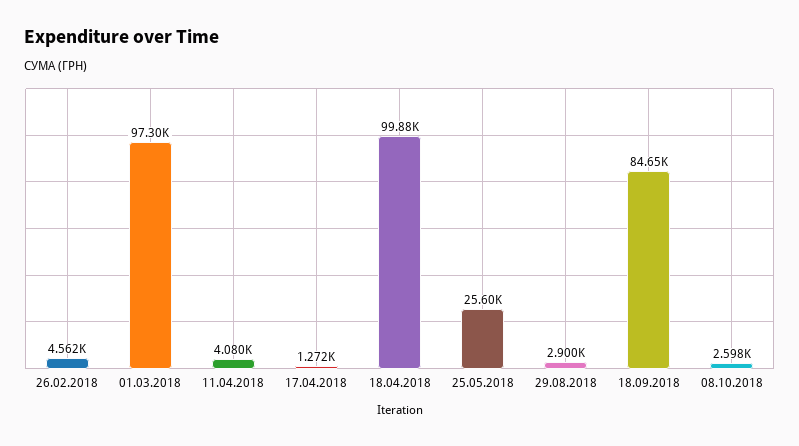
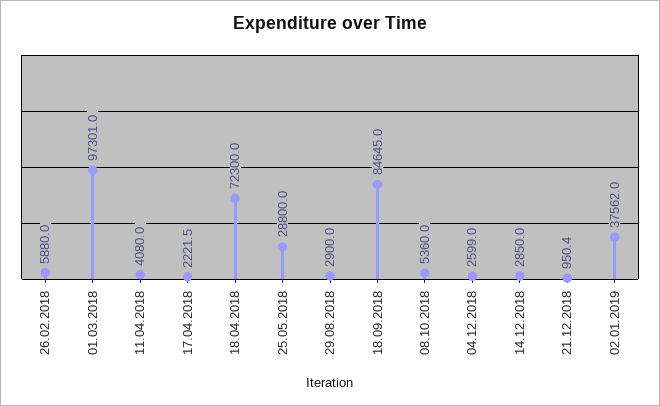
26.02.2018: 4562 -> 5880
17.04.2018: 1272 -> 2221.5
18.04.2018: 99880 -> 72300
25.05.2018: 25600 -> 28800
08.10.2018: 2598 -> 5360
04.12.2018: none -> 2599
14.12.2018: none -> 2850
21.12.2018: none -> 950.4
02.01.2019: none -> 37562

